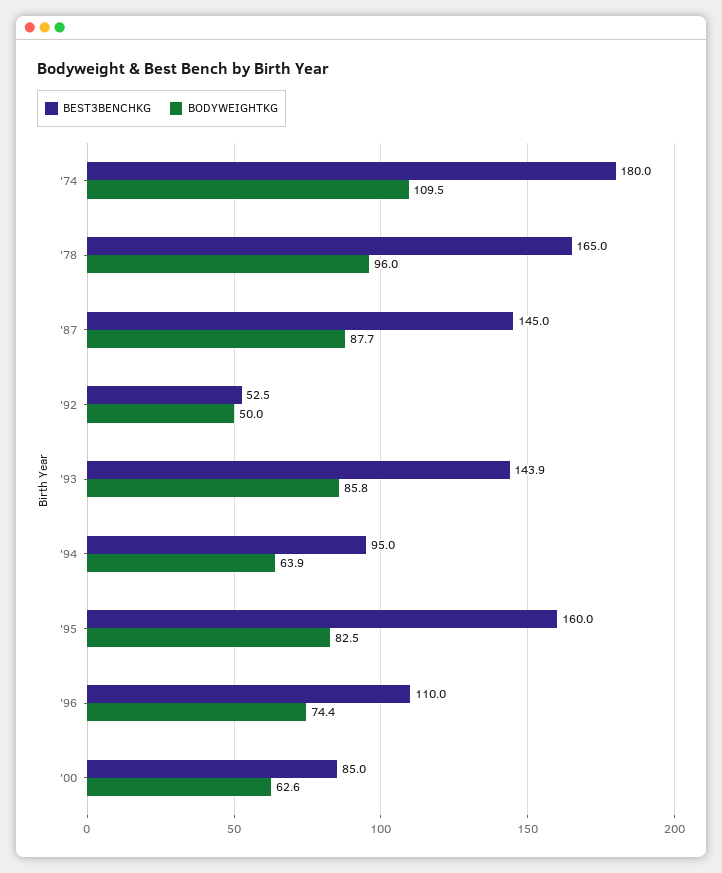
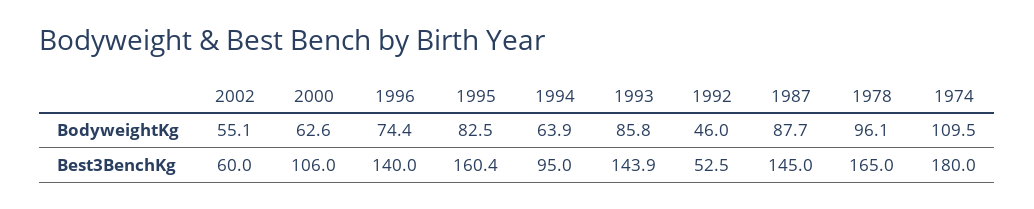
BODYWEIGHTKG, '78: 96 -> 96.1
BODYWEIGHTKG, '92: 50 -> 46
BEST3BENCHKG, '95: 160 -> 160.4
BEST3BENCHKG, '96: 110 -> 140
BEST3BENCHKG, '00: 85 -> 106
BODYWEIGHTKG, 2002: none -> 55.1
BEST3BENCHKG, 2002: none -> 60

